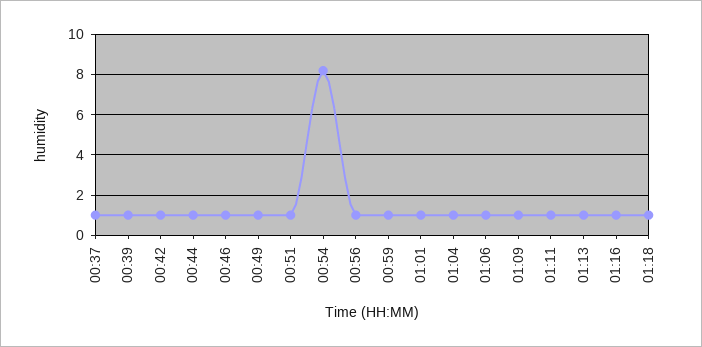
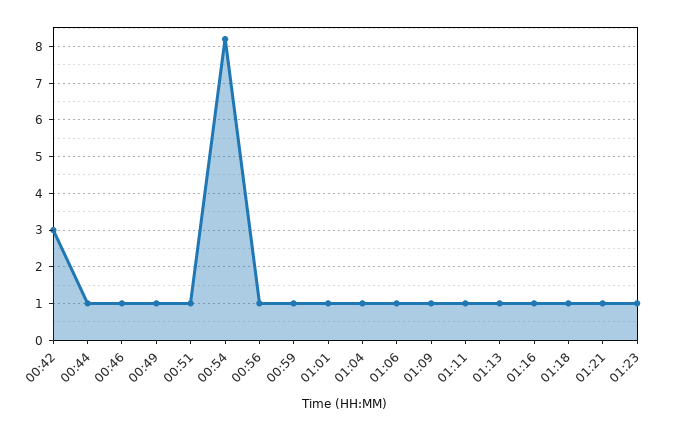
00:37: 1 -> none
00:39: 1 -> none
00:42: 1 -> 3
01:21: none -> 1
01:23: none -> 1

